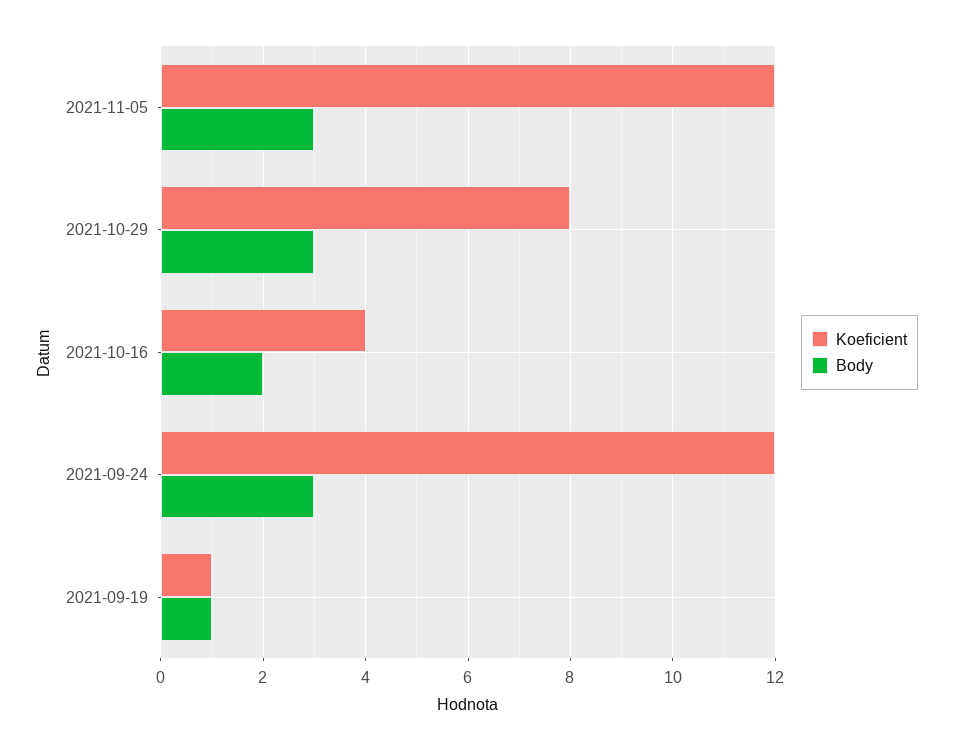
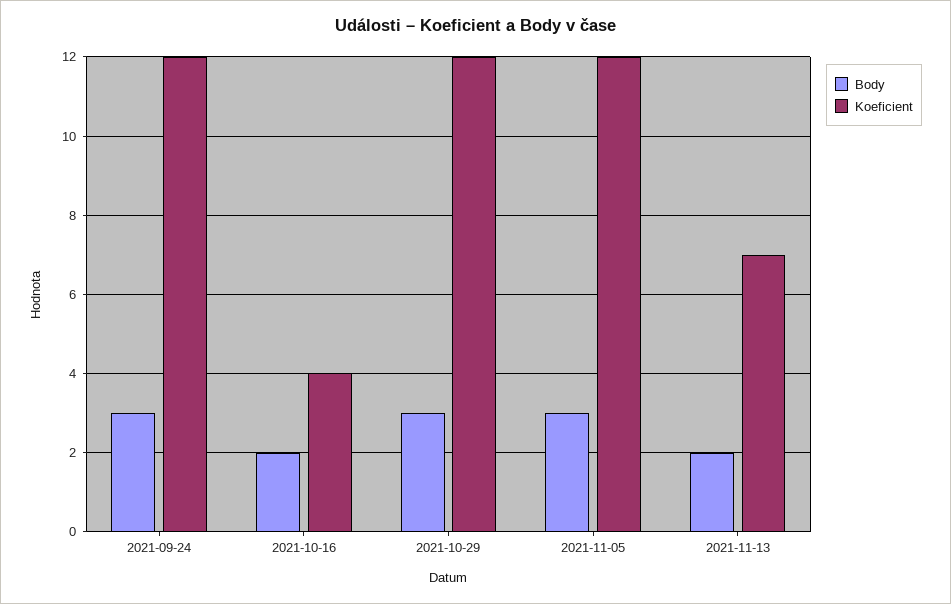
Koeficient, 2021-10-29: 8 -> 12
Koeficient, 2021-09-19: 1 -> none
Body, 2021-09-19: 1 -> none
Body, 2021-11-13: none -> 2
Koeficient, 2021-11-13: none -> 7

